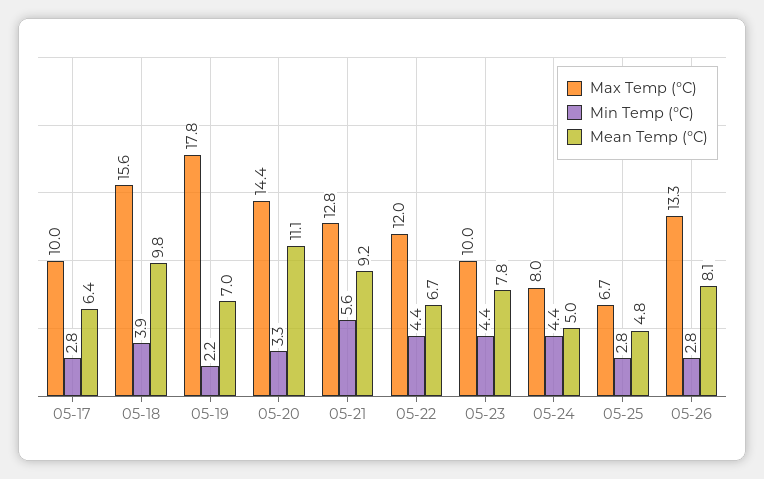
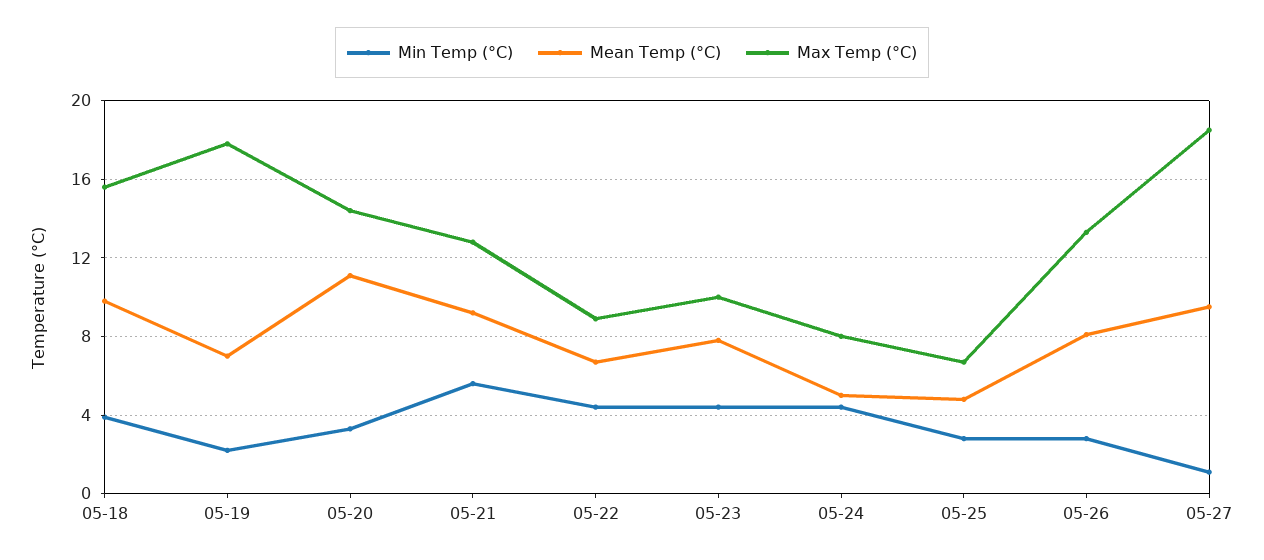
Max Temp (°C), 05-17: 10 -> none
Min Temp (°C), 05-17: 2.8 -> none
Mean Temp (°C), 05-17: 6.4 -> none
Max Temp (°C), 05-22: 12 -> 9
Min Temp (°C), 05-27: none -> 1
Mean Temp (°C), 05-27: none -> 9.5
Max Temp (°C), 05-27: none -> 18.5

